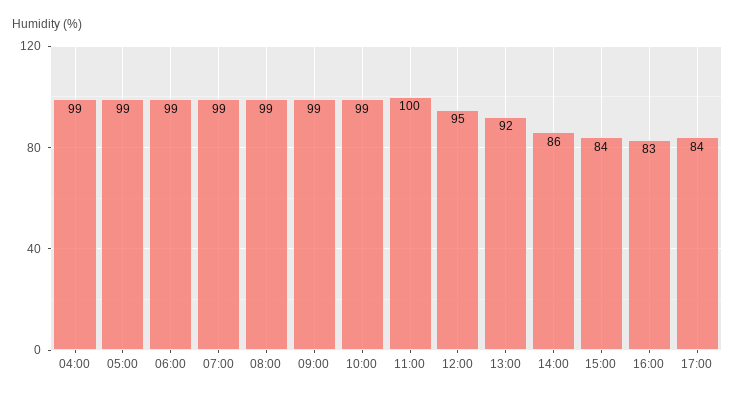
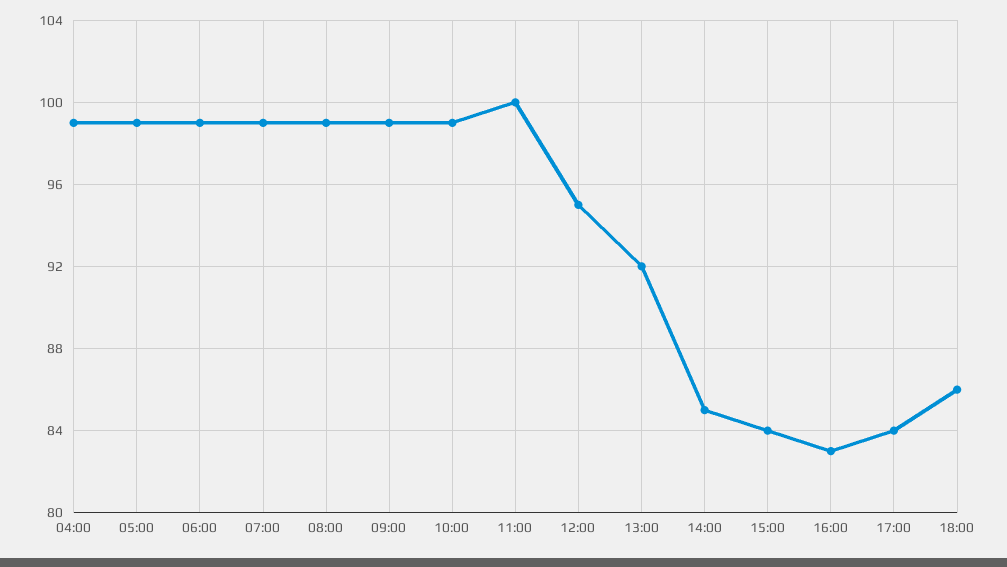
14:00: 86 -> 85
18:00: none -> 86

